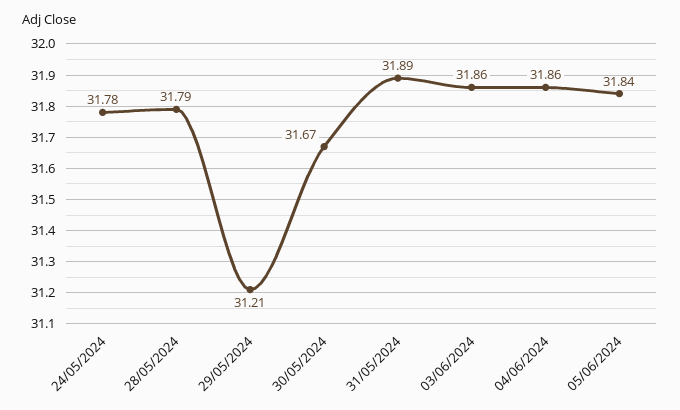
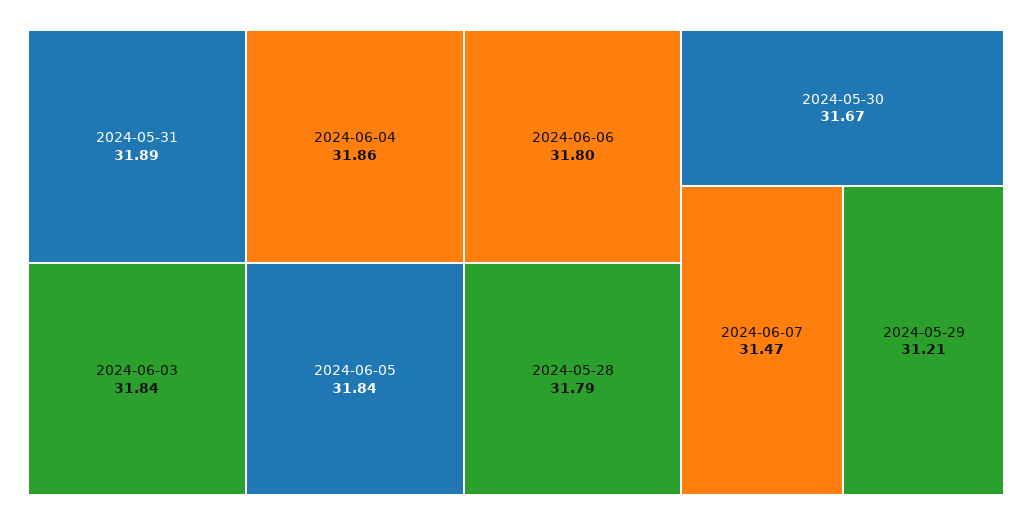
24/05/2024: 31.78 -> none
03/06/2024: 31.86 -> 31.84
2024-06-06: none -> 31.8
2024-06-07: none -> 31.47

